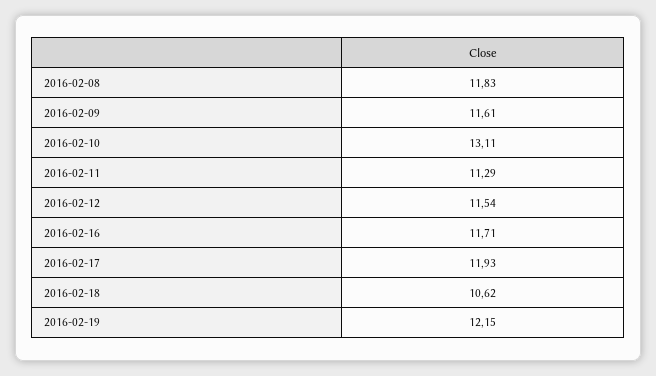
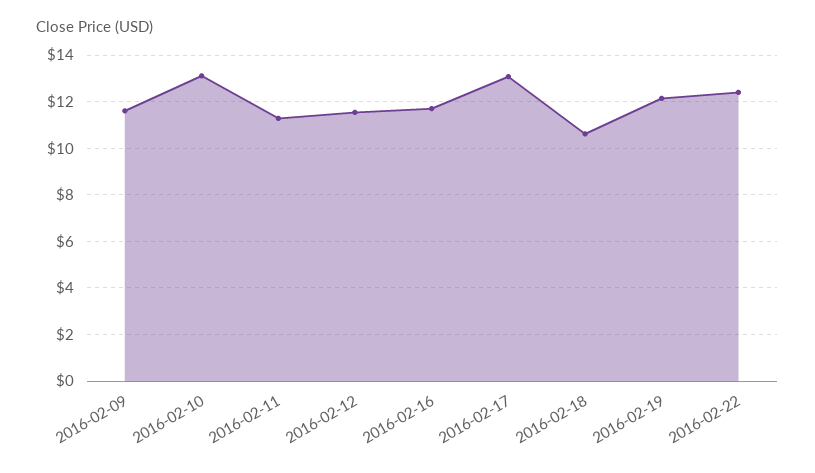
2016-02-08: 11.83 -> none
2016-02-17: 11.93 -> 13
2016-02-22: none -> 12.5

